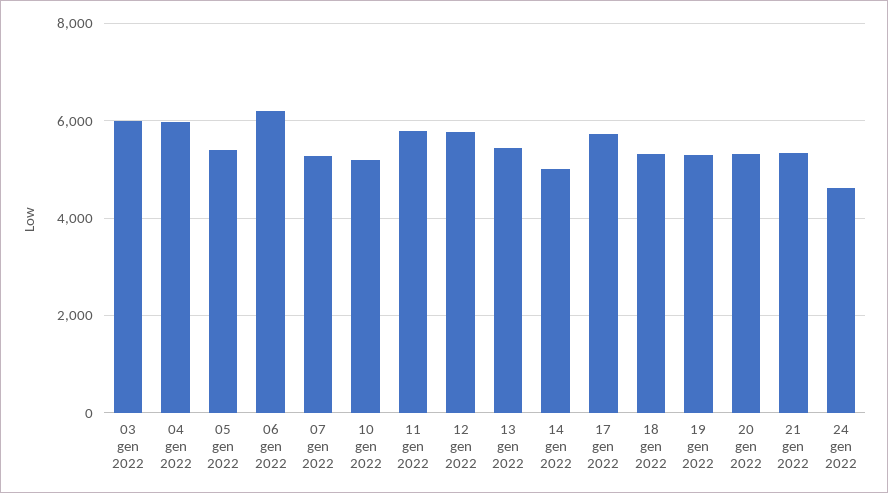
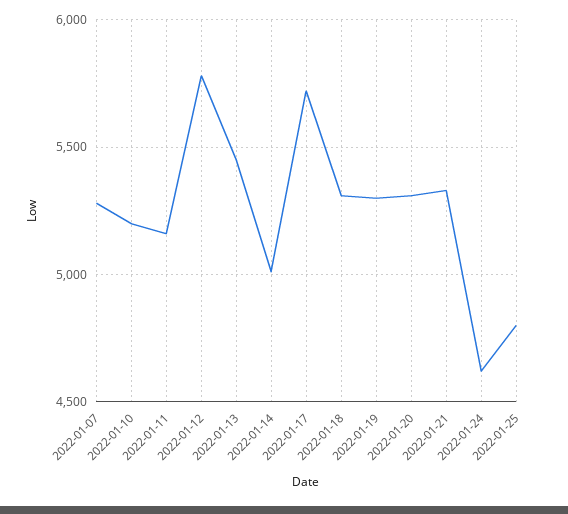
03 gen 2022: 6000 -> none
04 gen 2022: 6000 -> none
05 gen 2022: 5400 -> none
06 gen 2022: 6200 -> none
11 gen 2022: 5800 -> 5150
2022-01-25: none -> 4800

